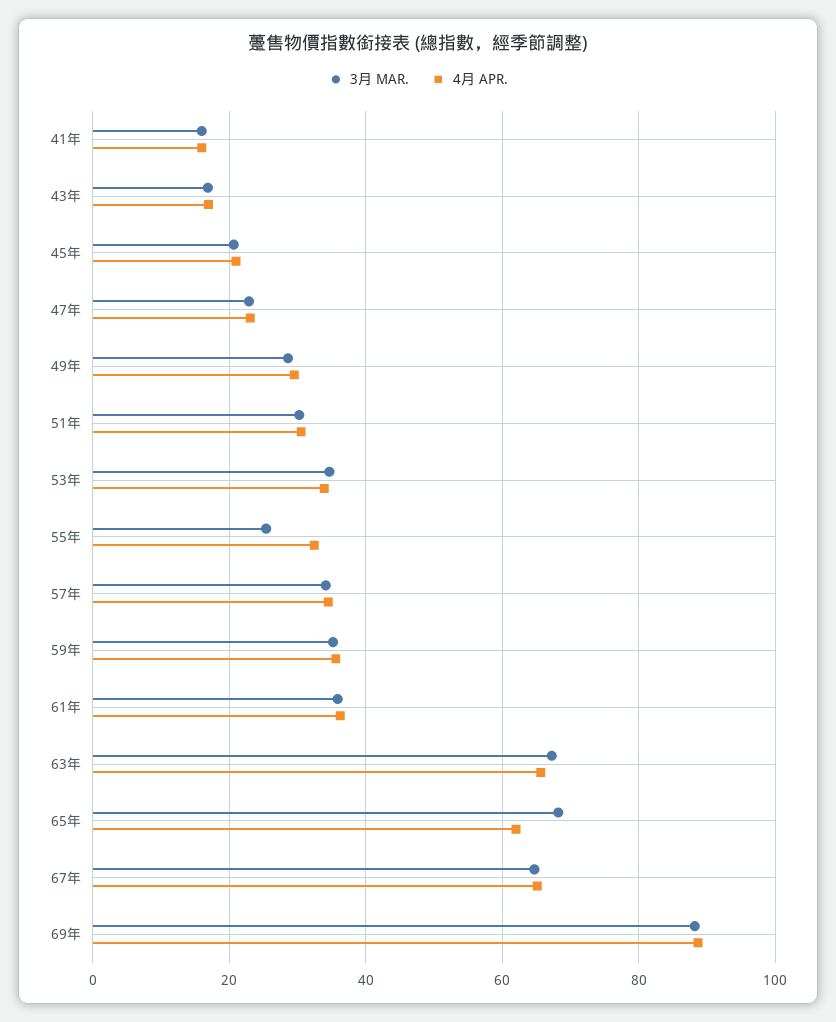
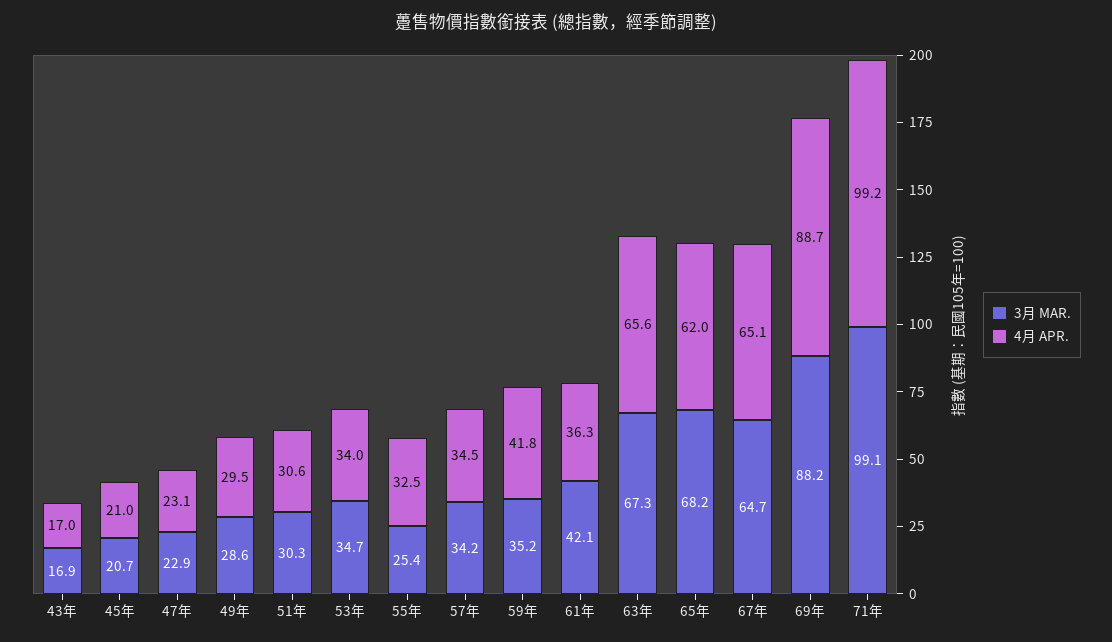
3月 MAR., 41年: 16 -> none
4月 APR., 41年: 16 -> none
4月 APR., 59年: 36 -> 41.8
3月 MAR., 61年: 36 -> 42.1
3月 MAR., 71年: none -> 99.1
4月 APR., 71年: none -> 99.2

